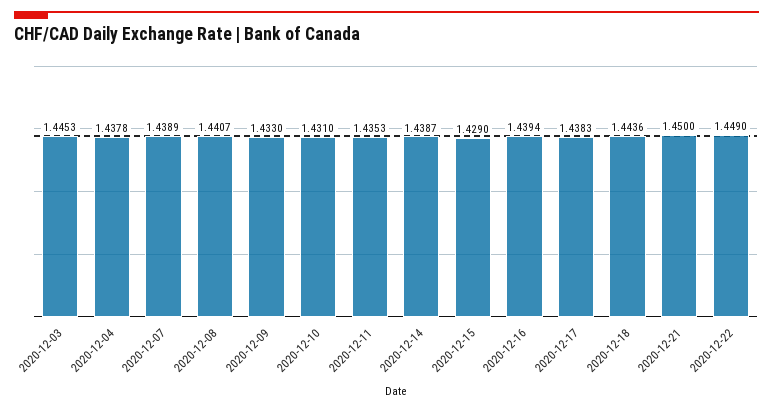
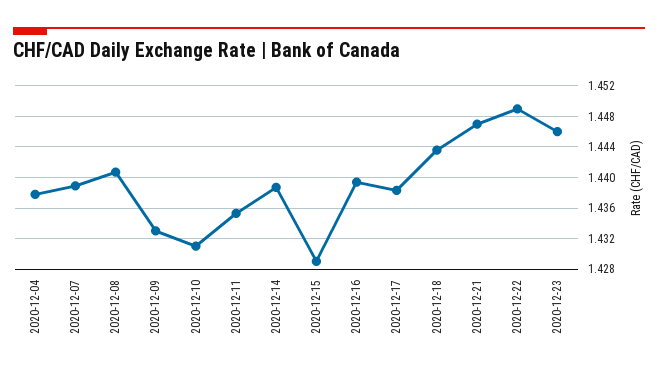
2020-12-03: 1.4453 -> none
2020-12-21: 1.45 -> 1.447
2020-12-23: none -> 1.446

